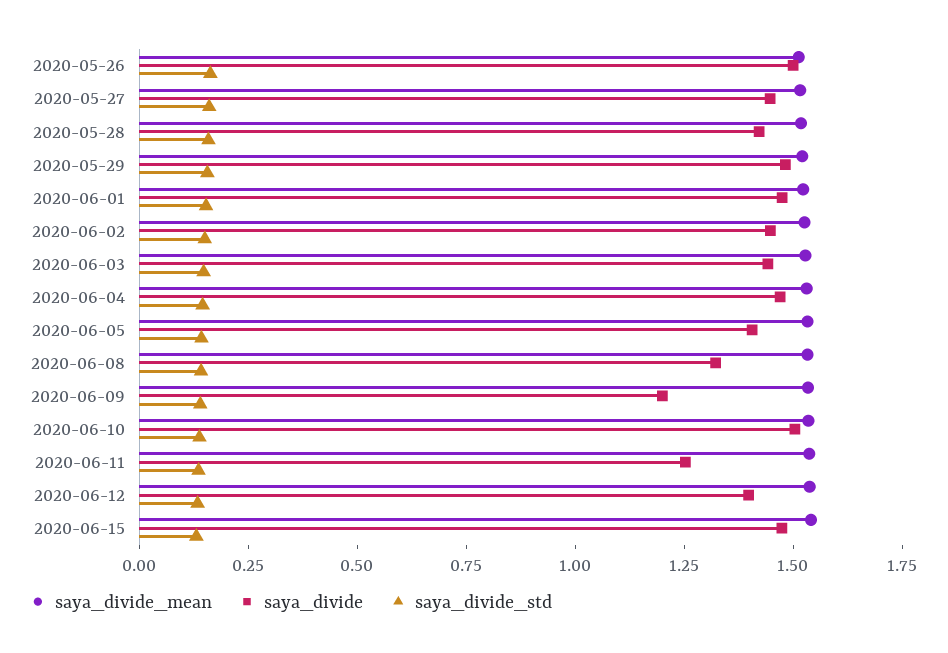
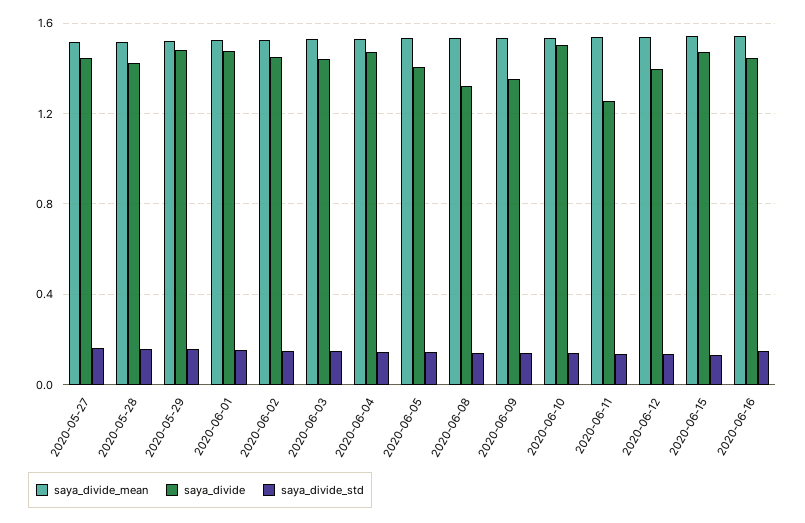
saya_divide_mean, 2020-05-26: 1.5 -> none
saya_divide, 2020-05-26: 1.5 -> none
saya_divide_std, 2020-05-26: 0.15 -> none
saya_divide, 2020-06-09: 1.2 -> 1.35
saya_divide_mean, 2020-06-16: none -> 1.55
saya_divide, 2020-06-16: none -> 1.45
saya_divide_std, 2020-06-16: none -> 0.15

